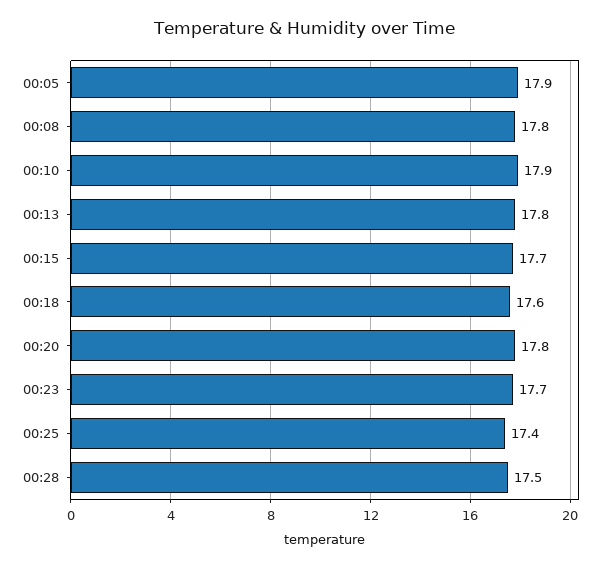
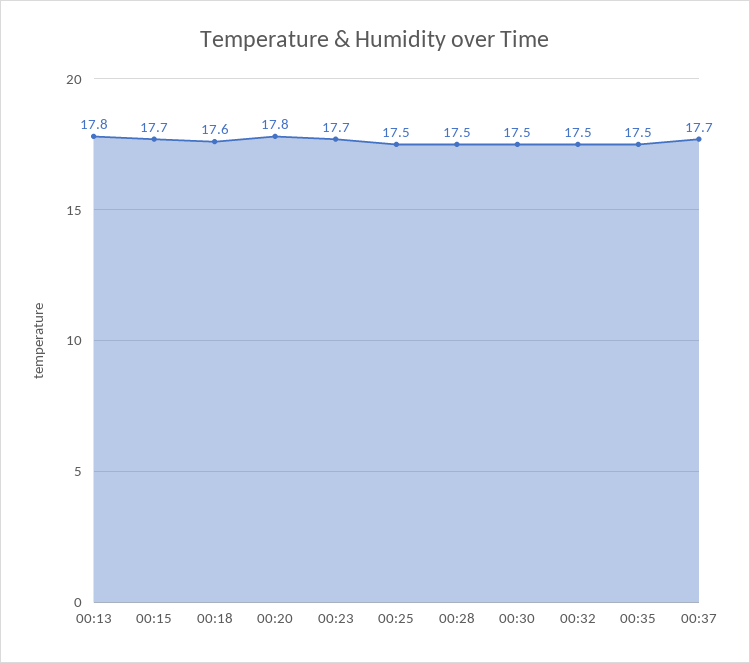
00:05: 17.9 -> none
00:08: 17.8 -> none
00:10: 17.9 -> none
00:25: 17.4 -> 17.5
00:30: none -> 17.5
00:32: none -> 17.5
00:35: none -> 17.5
00:37: none -> 17.7

